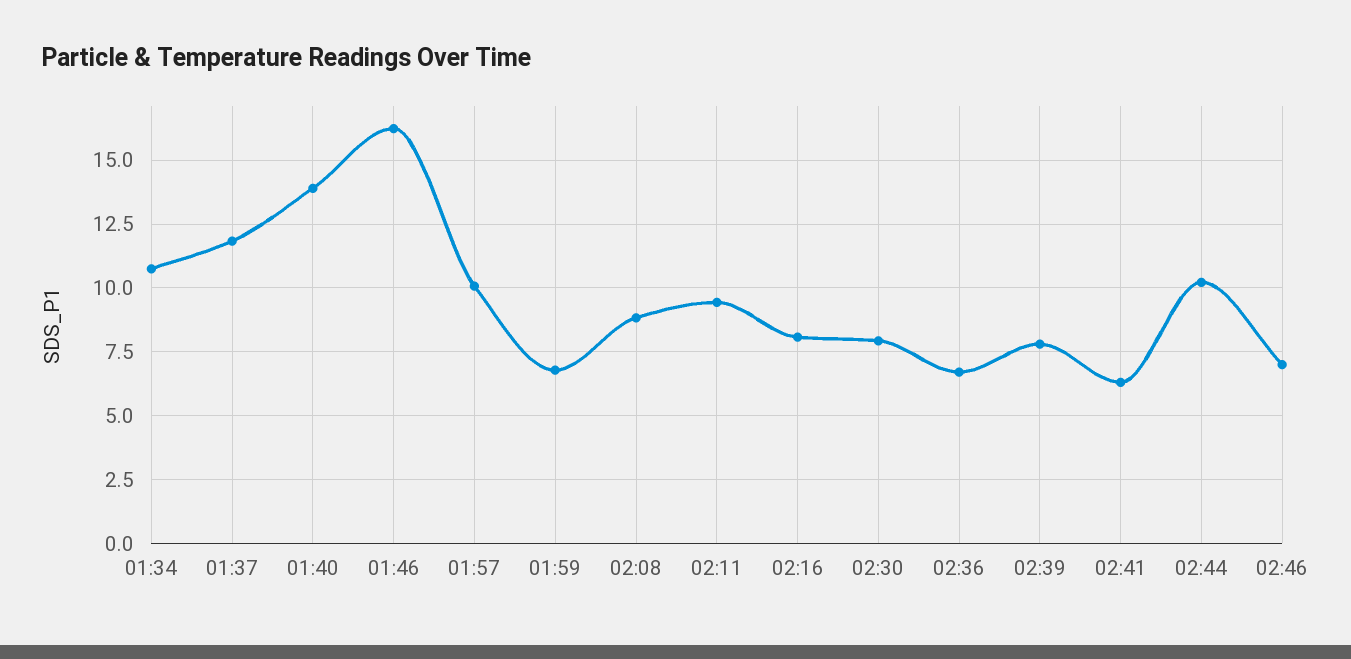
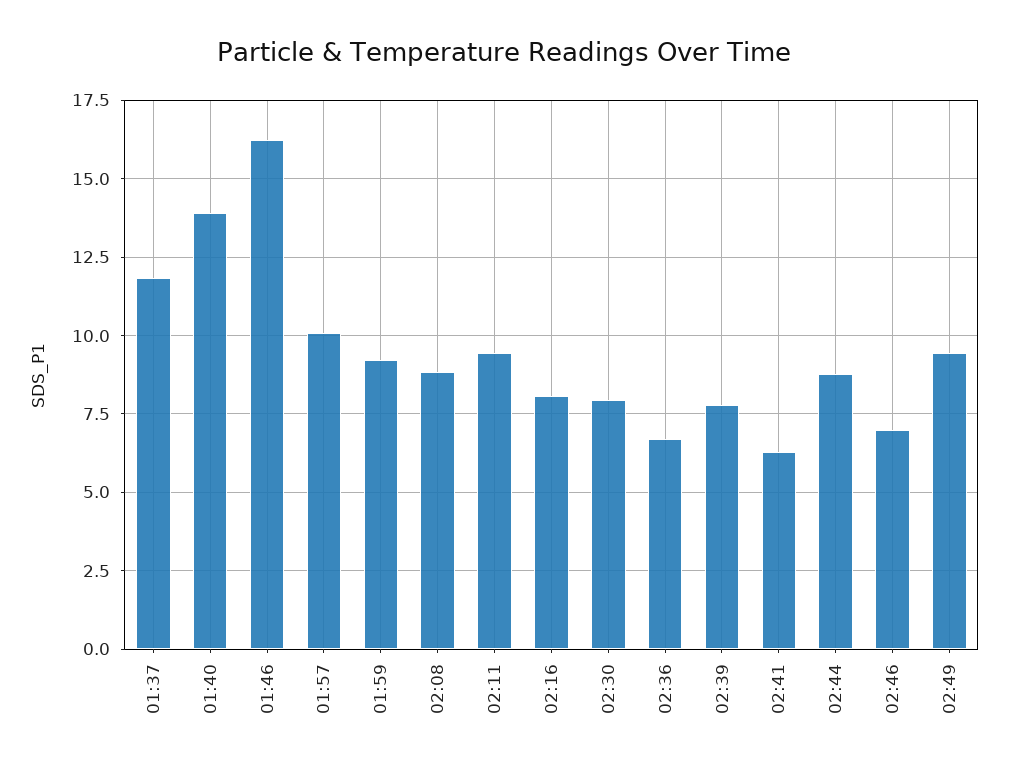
01:34: 10.75 -> none
01:59: 6.75 -> 9.25
02:44: 10.25 -> 8.75
02:49: none -> 9.5

